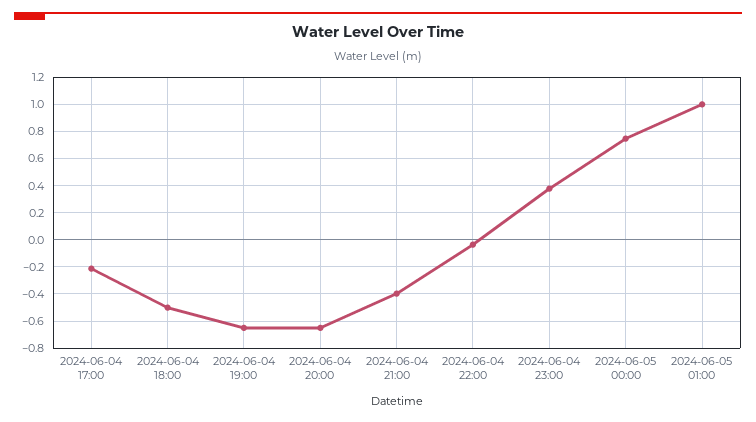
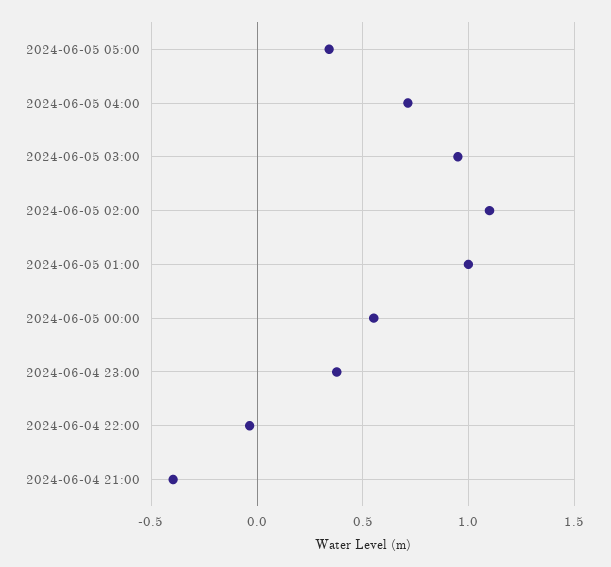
2024-06-04 17:00: -0.2 -> none
2024-06-04 18:00: -0.5 -> none
2024-06-04 19:00: -0.65 -> none
2024-06-04 20:00: -0.65 -> none
2024-06-05 00:00: 0.75 -> 0.55
2024-06-05 05:00: none -> 0.35
2024-06-05 04:00: none -> 0.7
2024-06-05 03:00: none -> 0.95
2024-06-05 02:00: none -> 1.1

